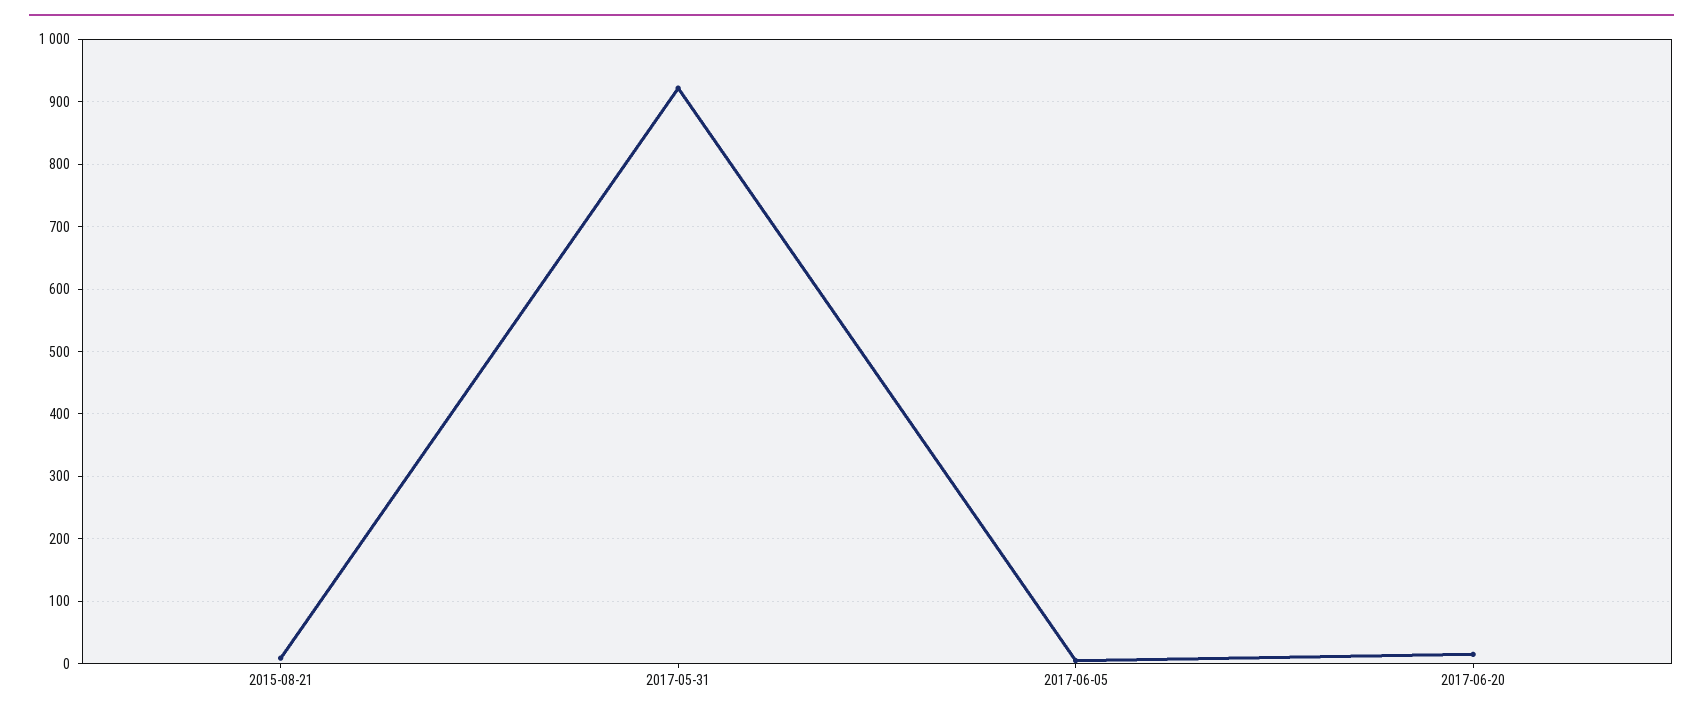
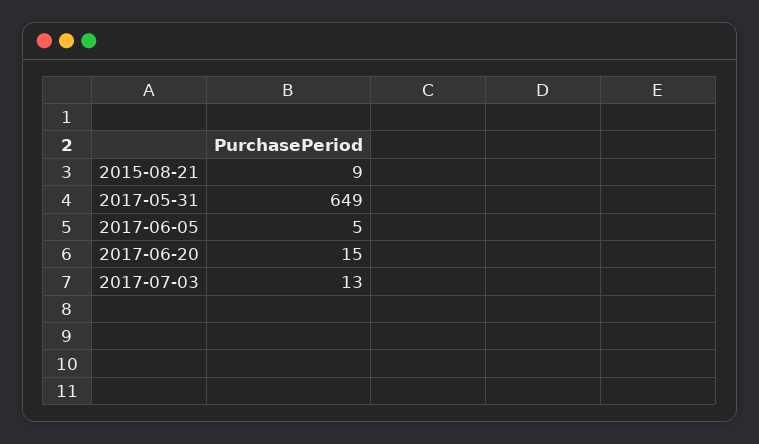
2017-05-31: 920 -> 649
2017-07-03: none -> 13

